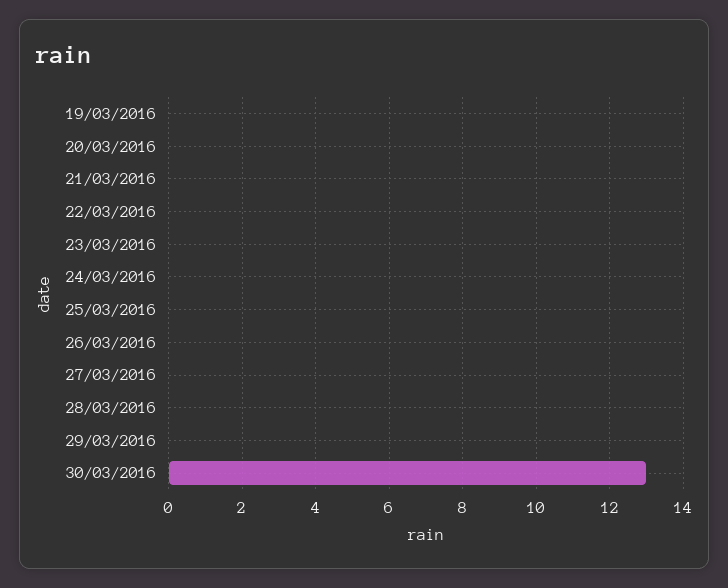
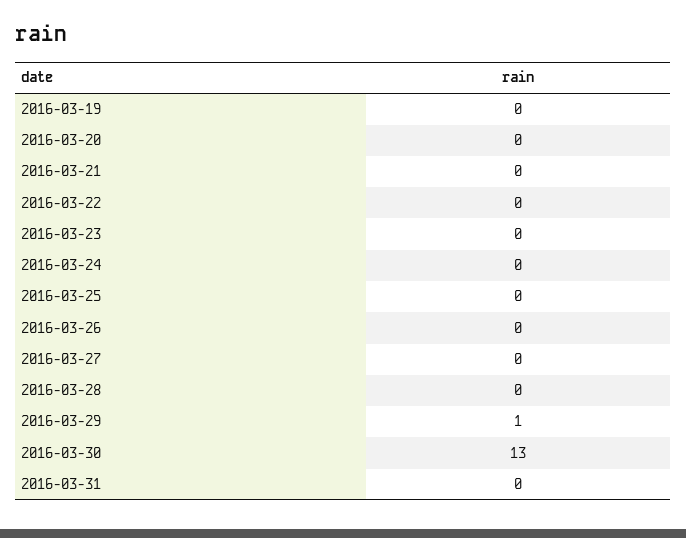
29/03/2016: 0 -> 1
2016-03-31: none -> 0

